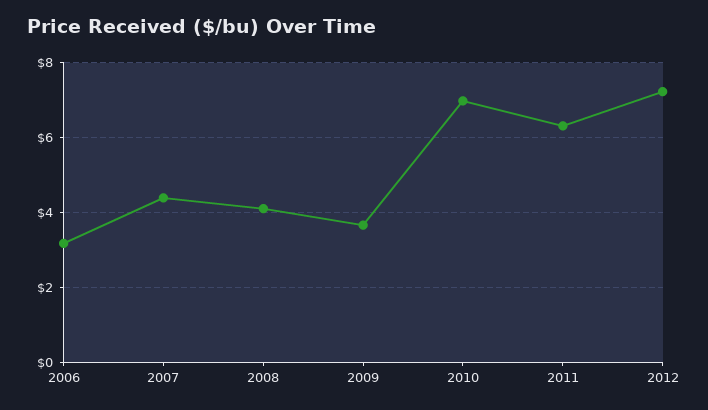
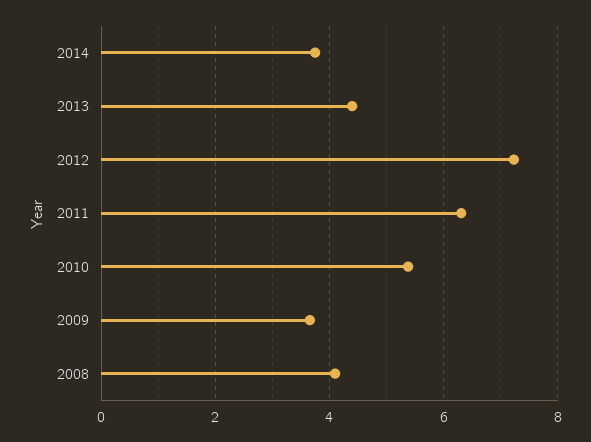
2006: 3.2 -> none
2007: 4.4 -> none
2010: 7 -> 5.4
2014: none -> 3.8
2013: none -> 4.4

